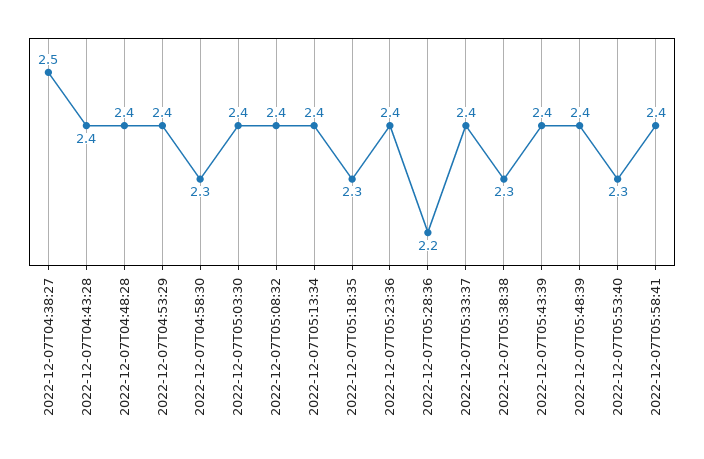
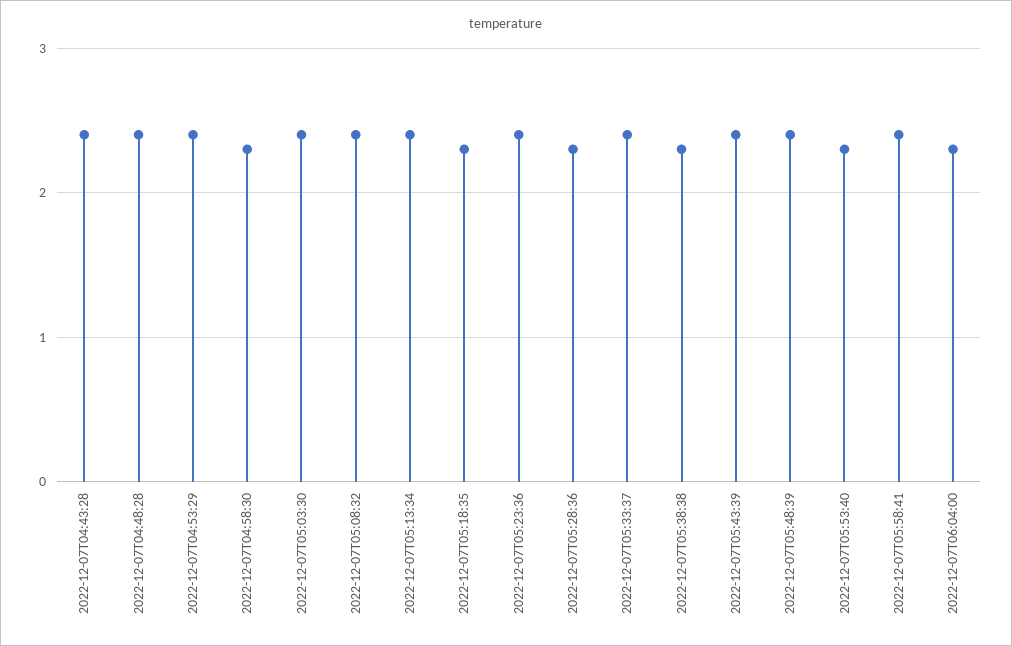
2022-12-07T04:38:27: 2.5 -> none
2022-12-07T05:28:36: 2.2 -> 2.3
2022-12-07T06:04:00: none -> 2.3

